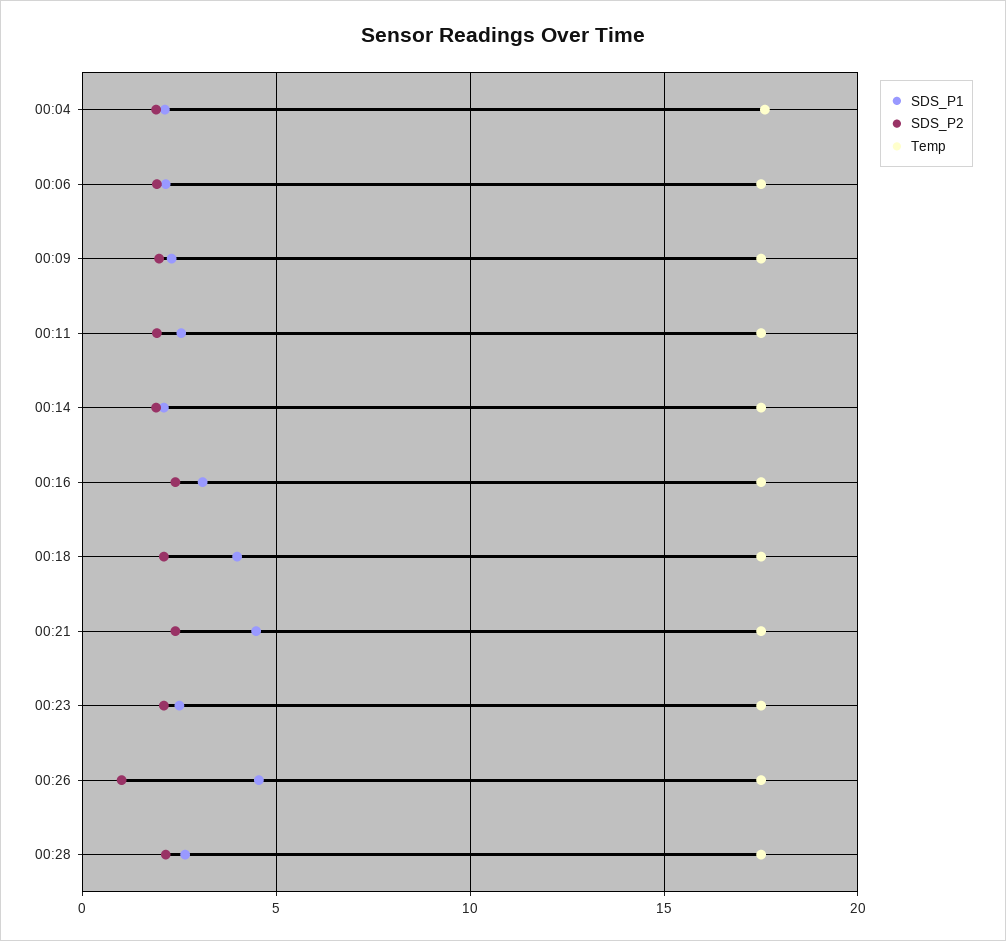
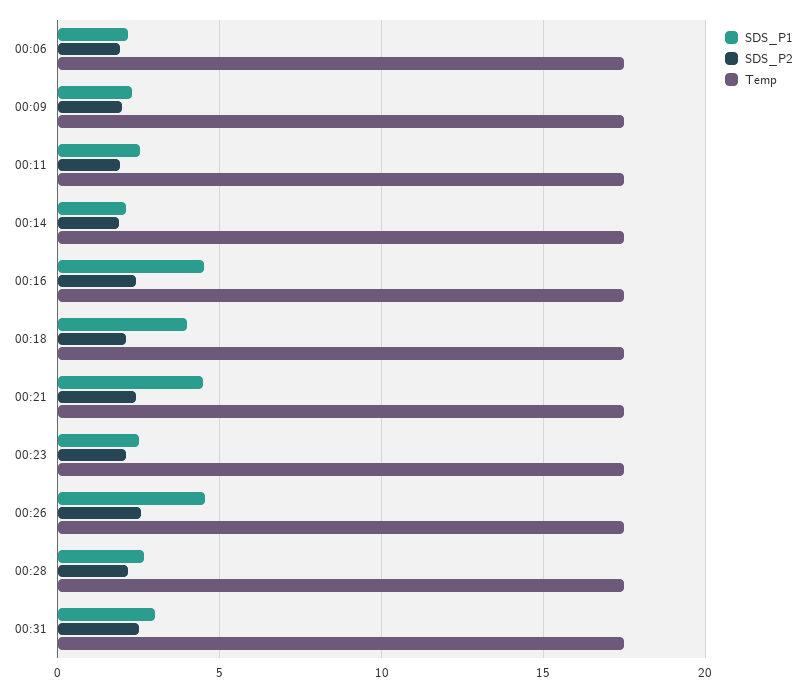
SDS_P1, 00:04: 2 -> none
SDS_P2, 00:04: 2 -> none
Temp, 00:04: 17.5 -> none
SDS_P1, 00:16: 3 -> 4.5
SDS_P2, 00:26: 1 -> 2.5
SDS_P1, 00:31: none -> 3
SDS_P2, 00:31: none -> 2.5
Temp, 00:31: none -> 17.5

